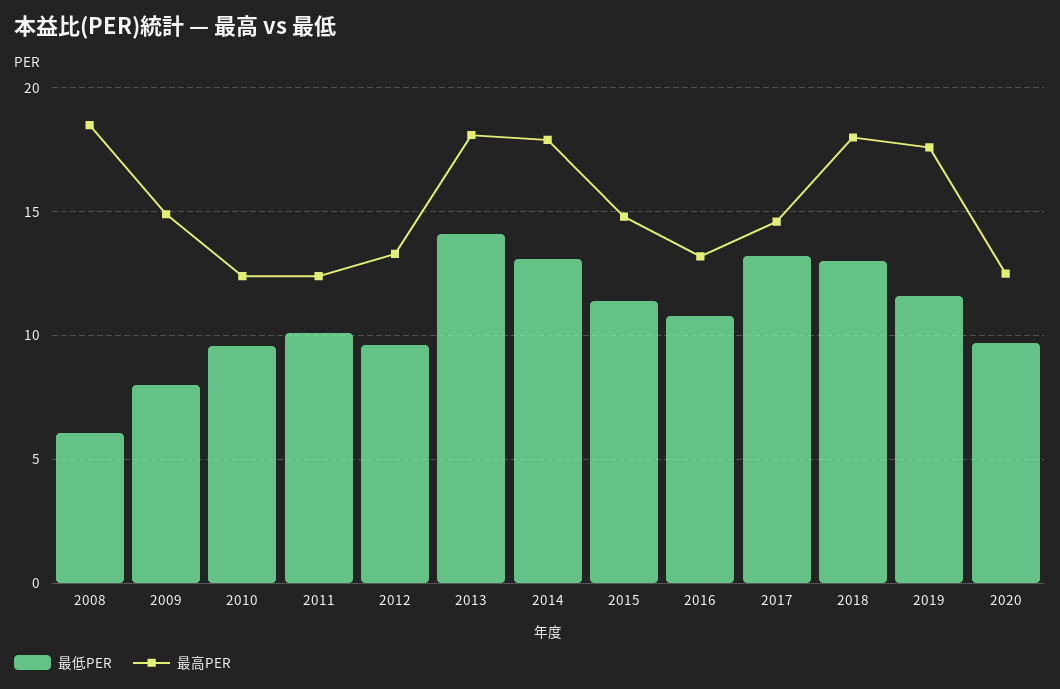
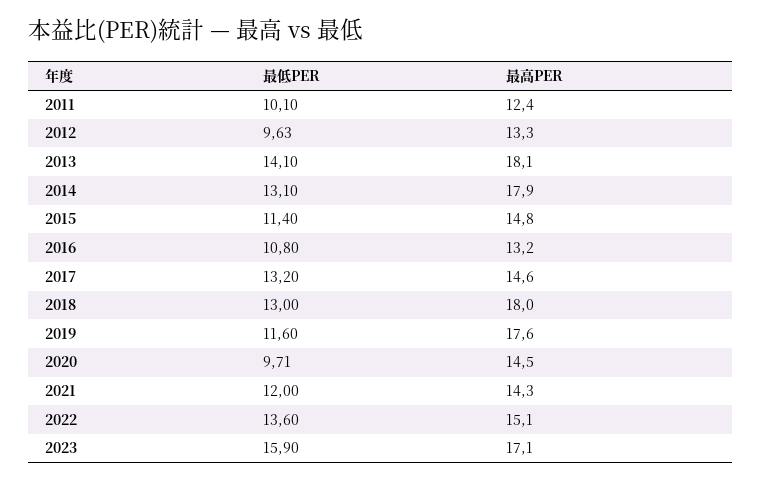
最低PER, 2008: 6 -> none
最高PER, 2008: 18.5 -> none
最低PER, 2009: 8 -> none
最高PER, 2009: 15 -> none
最低PER, 2010: 9.5 -> none
最高PER, 2010: 12.5 -> none
最高PER, 2020: 12.5 -> 14.5
最低PER, 2021: none -> 12
最高PER, 2021: none -> 14.3
最低PER, 2022: none -> 13.6
最高PER, 2022: none -> 15.1
最低PER, 2023: none -> 15.9
最高PER, 2023: none -> 17.1

